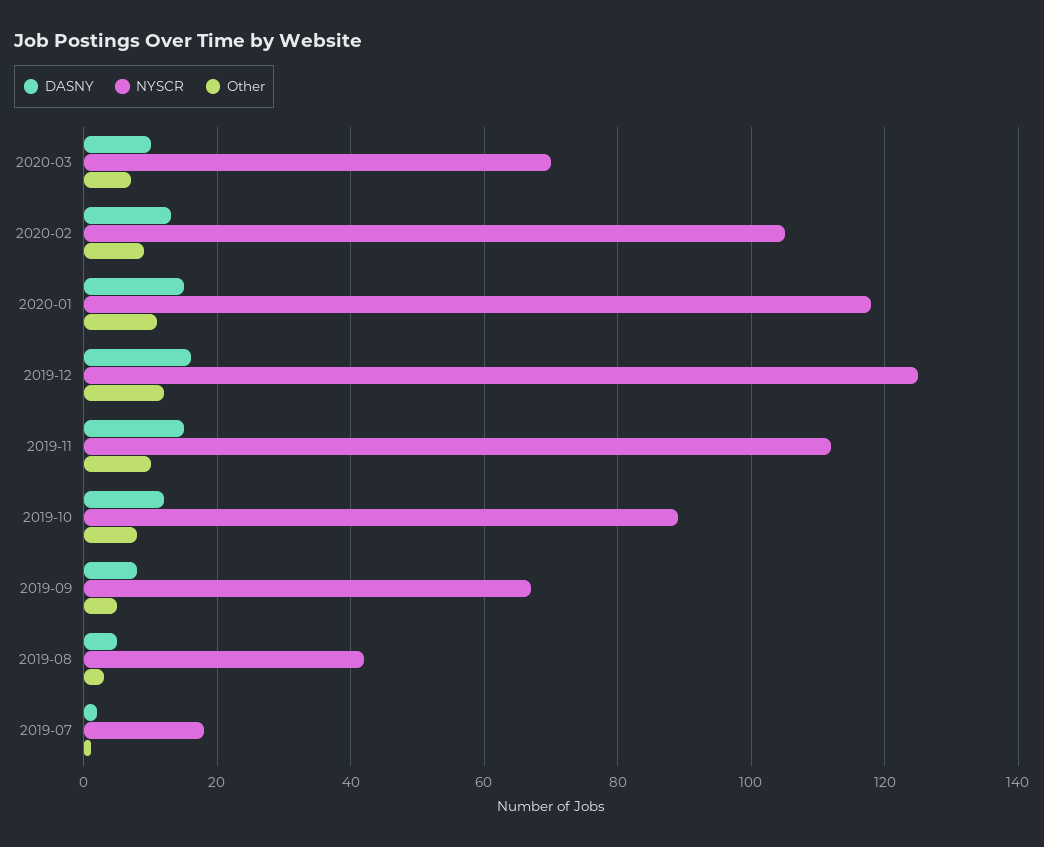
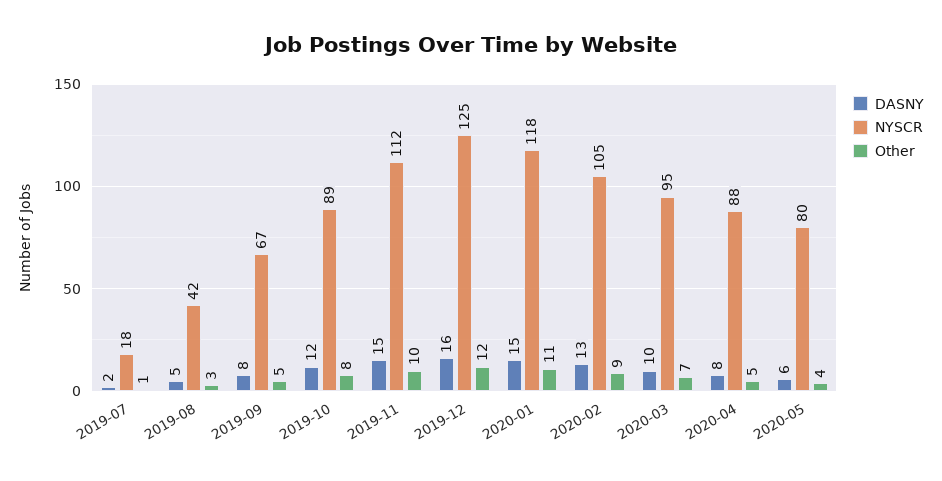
NYSCR, 2020-03: 70 -> 95
DASNY, 2020-04: none -> 8
NYSCR, 2020-04: none -> 88
Other, 2020-04: none -> 5
DASNY, 2020-05: none -> 6
NYSCR, 2020-05: none -> 80
Other, 2020-05: none -> 4

